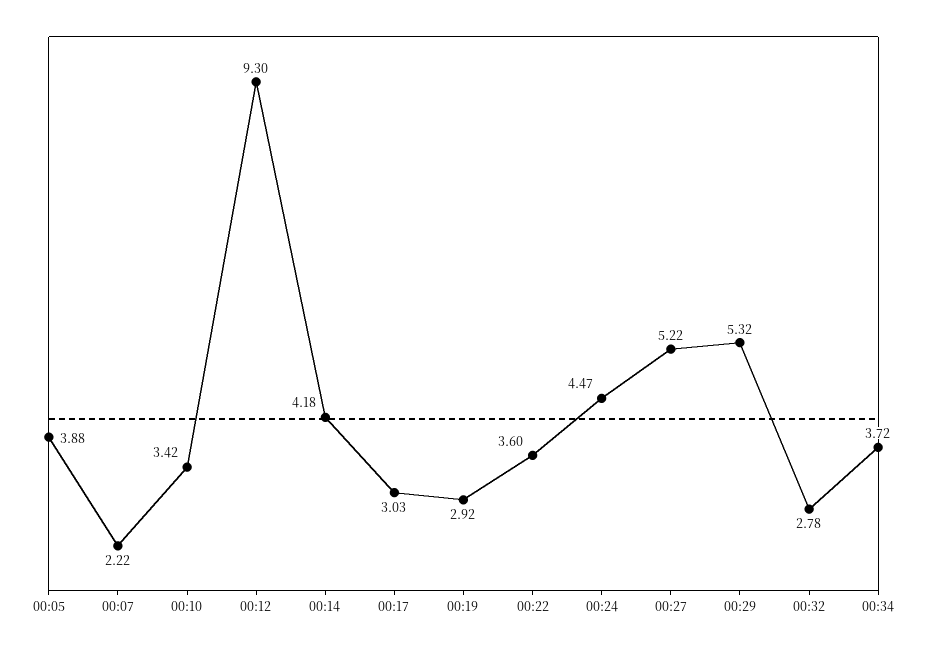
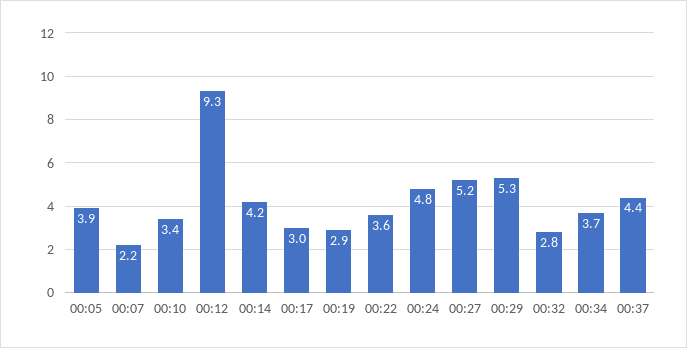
00:24: 4.47 -> 4.8
00:37: none -> 4.4

